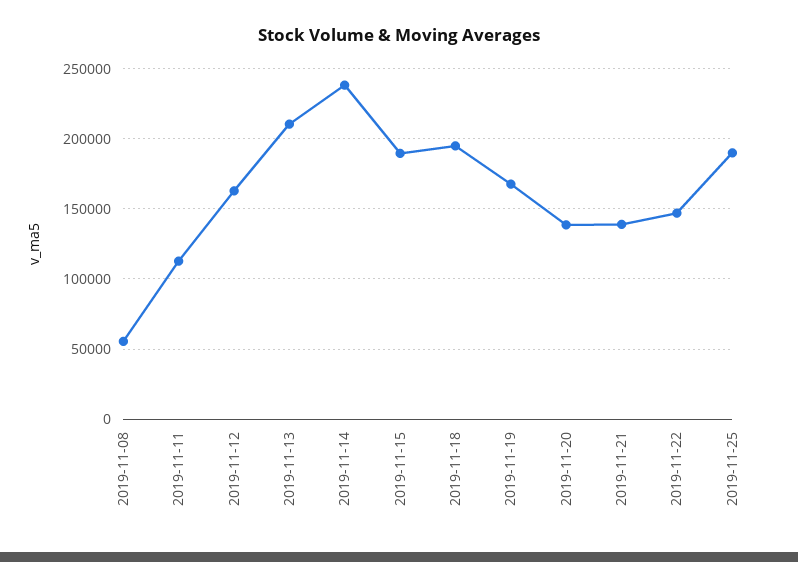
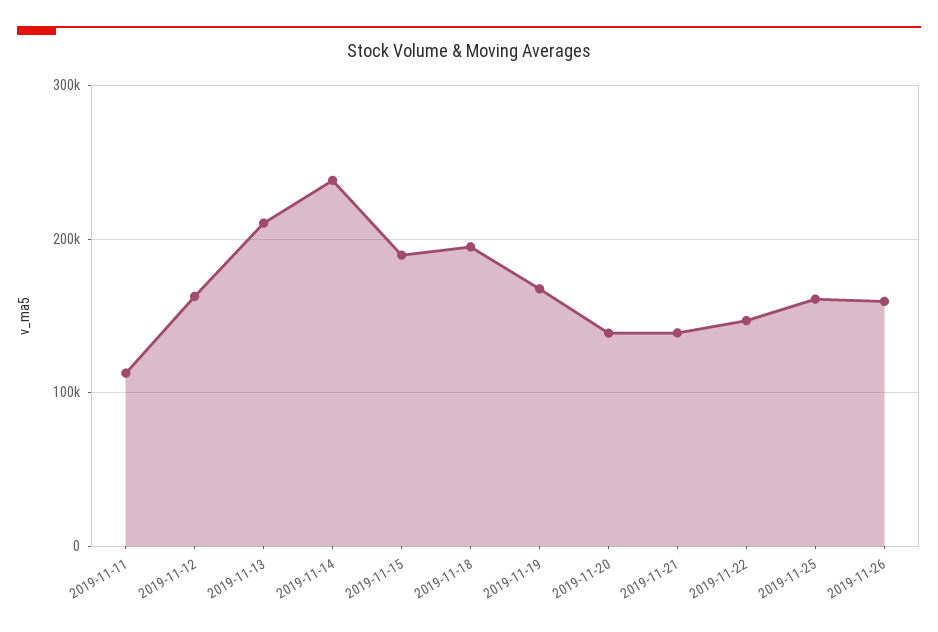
2019-11-08: 55000 -> none
2019-11-25: 190000 -> 160000
2019-11-26: none -> 160000

